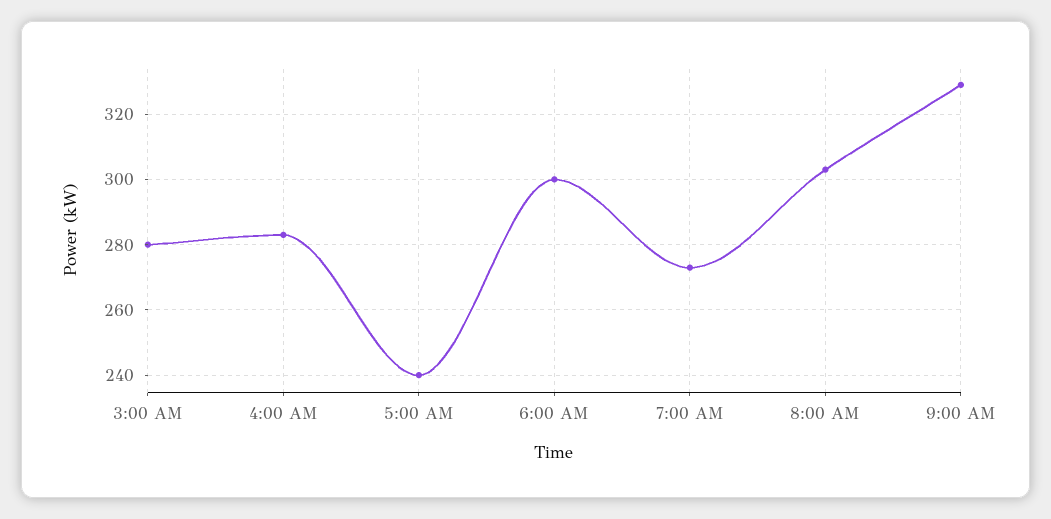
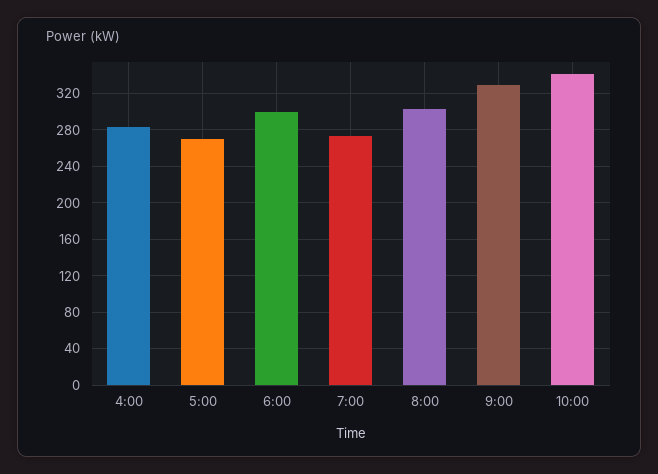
3:00 AM: 280 -> none
5:00 AM: 240 -> 270
10:00: none -> 340

